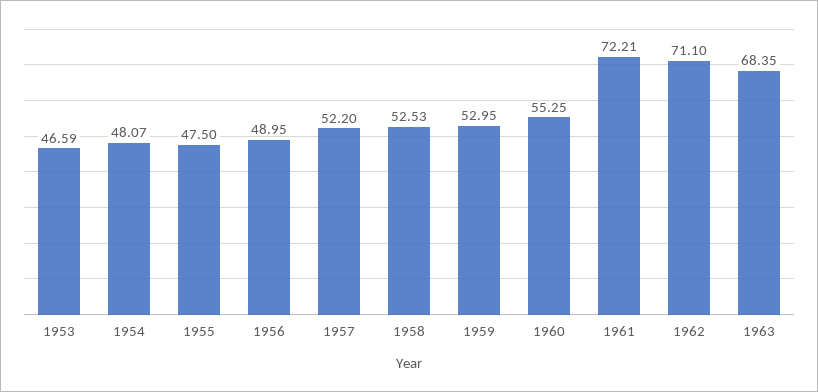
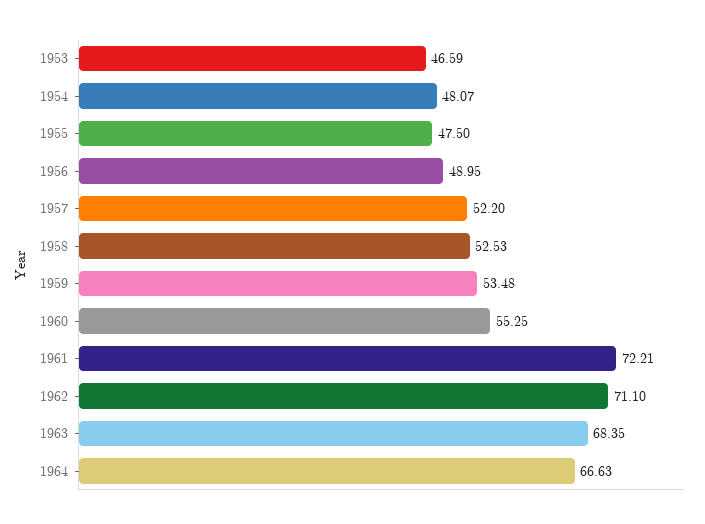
1959: 52.95 -> 53.48
1964: none -> 66.63

